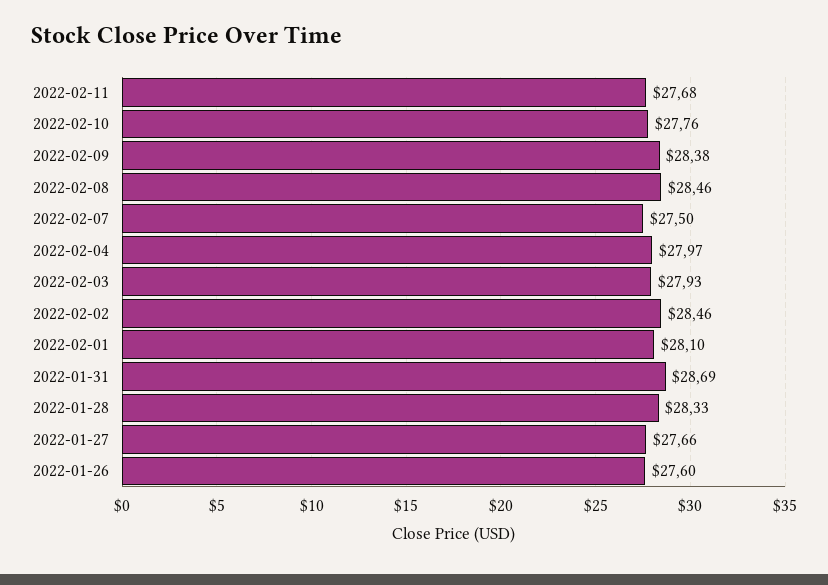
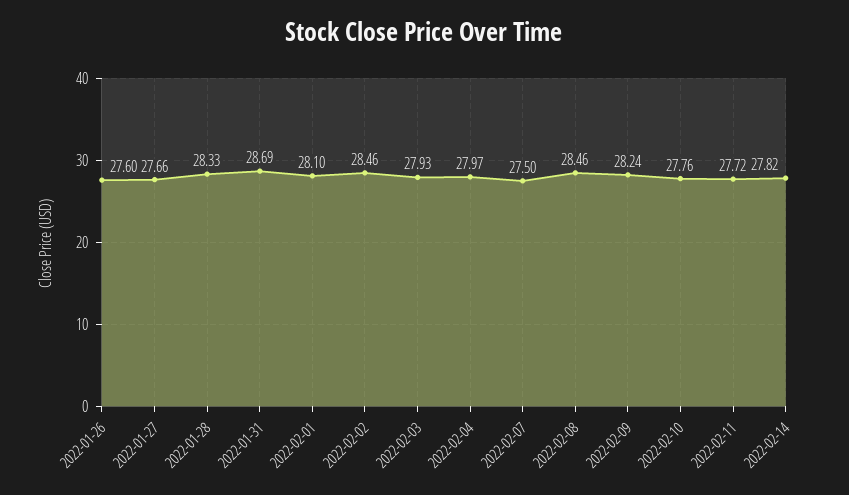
2022-02-11: 27.68 -> 27.72
2022-02-09: 28.38 -> 28.24
2022-02-14: none -> 27.82

